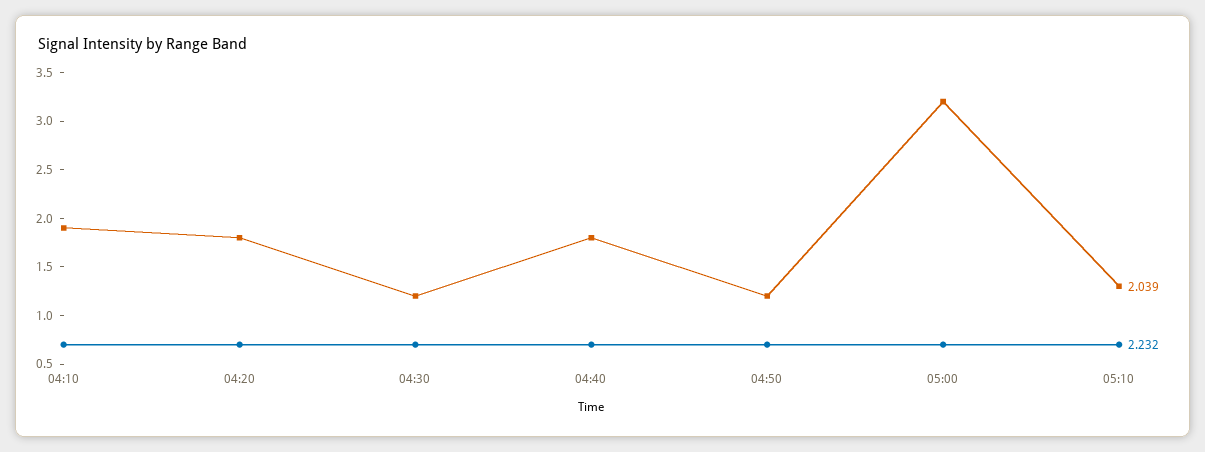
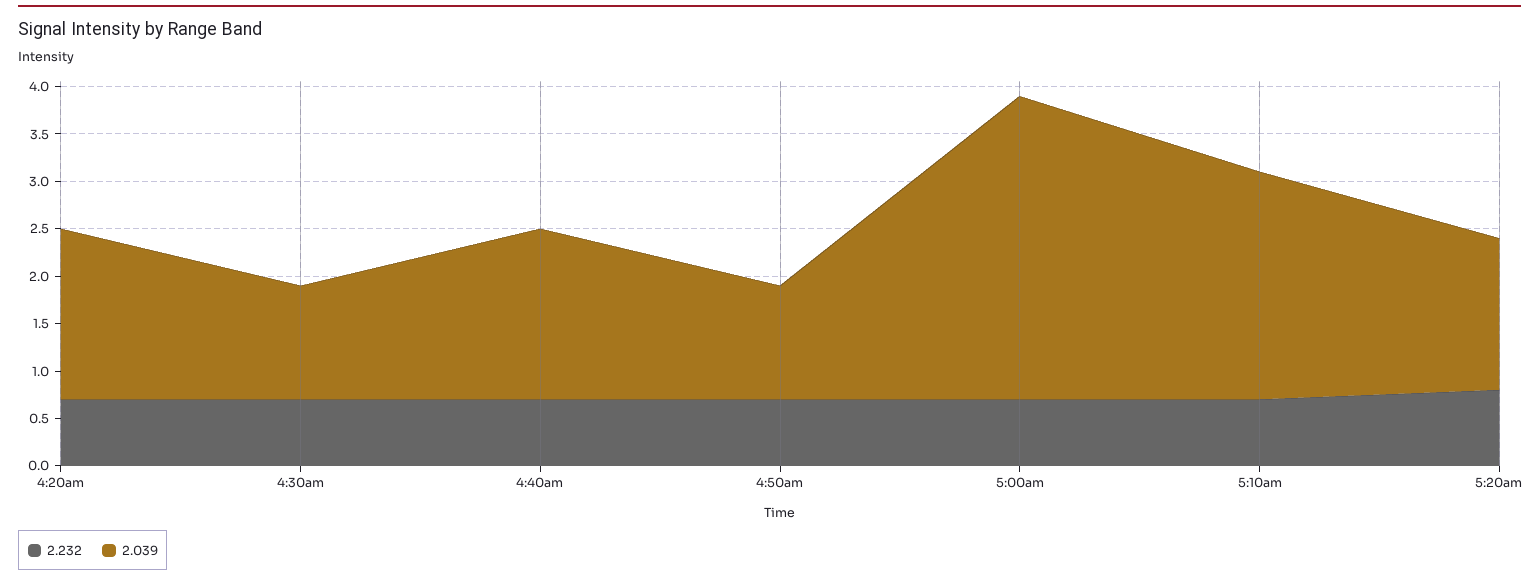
2.039, 04:10: 1.9 -> none
2.232, 04:10: 0.7 -> none
2.039, 05:10: 1.3 -> 2.4
2.232, 5:20am: none -> 0.8
2.039, 5:20am: none -> 1.6

